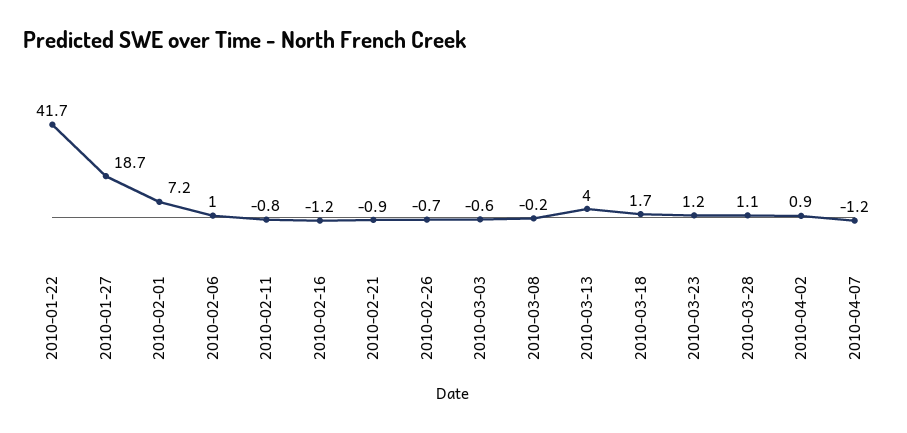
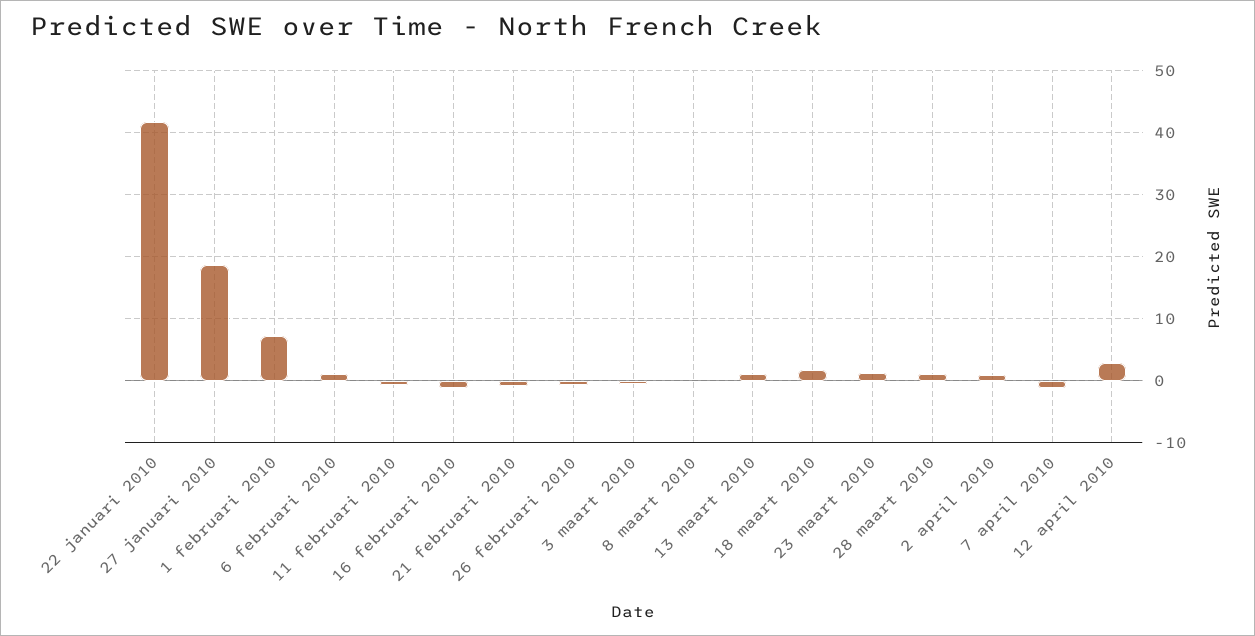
2010-03-13: 4 -> 1
12 april 2010: none -> 3

